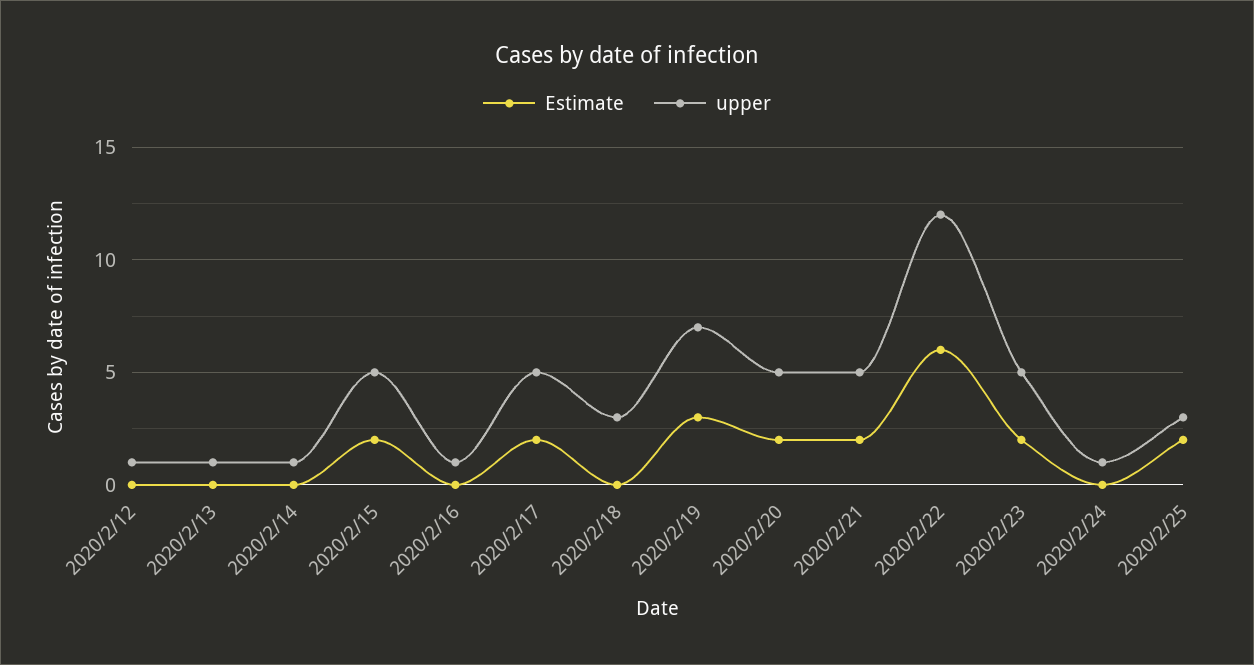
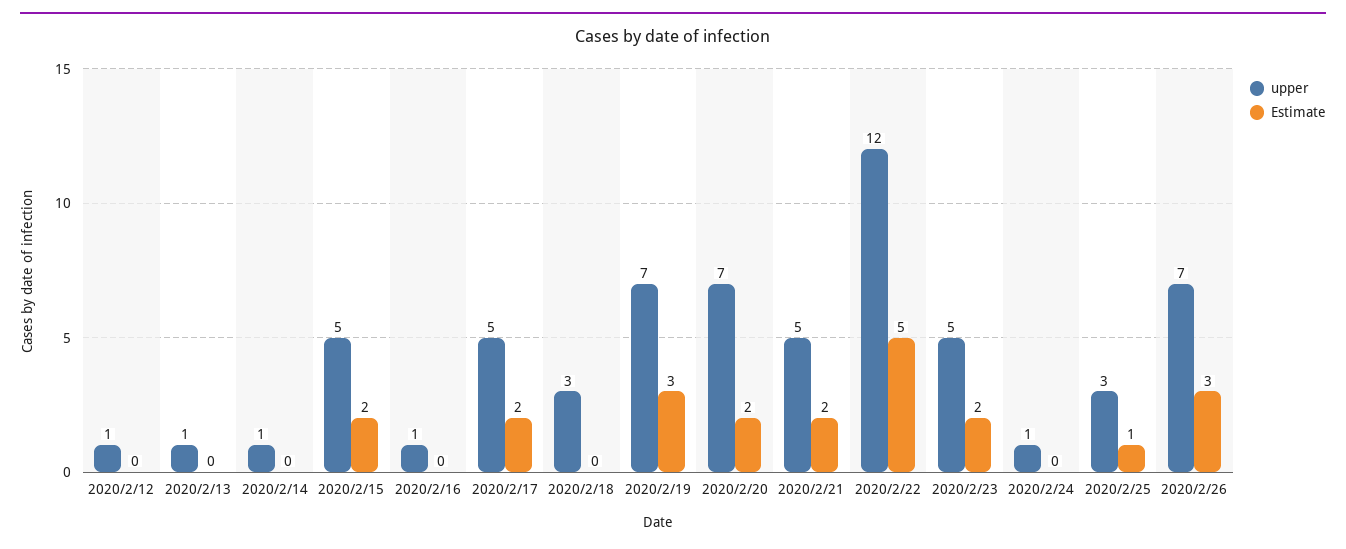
upper, 2020/2/20: 5 -> 7
Estimate, 2020/2/22: 6 -> 5
Estimate, 2020/2/25: 2 -> 1
upper, 2020/2/26: none -> 7
Estimate, 2020/2/26: none -> 3

